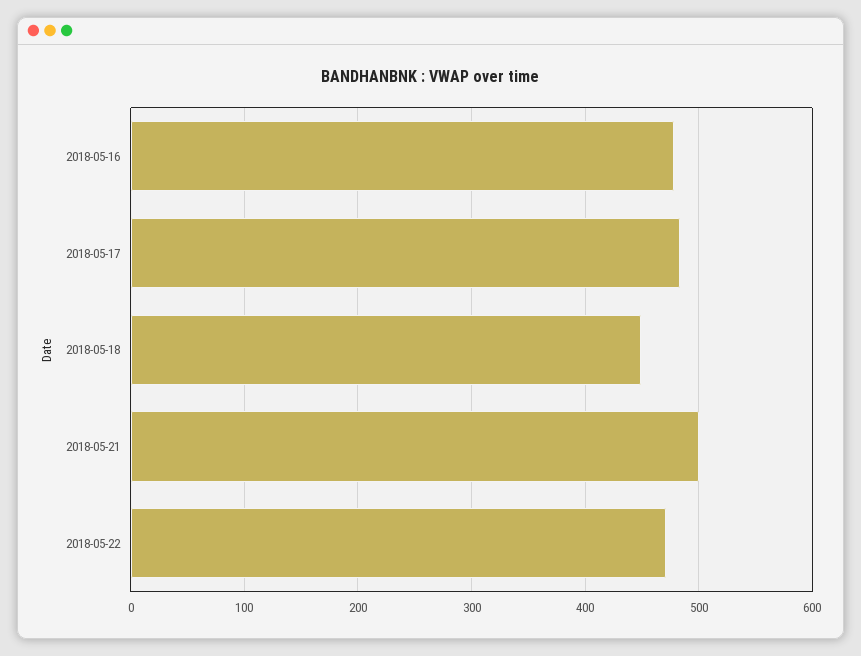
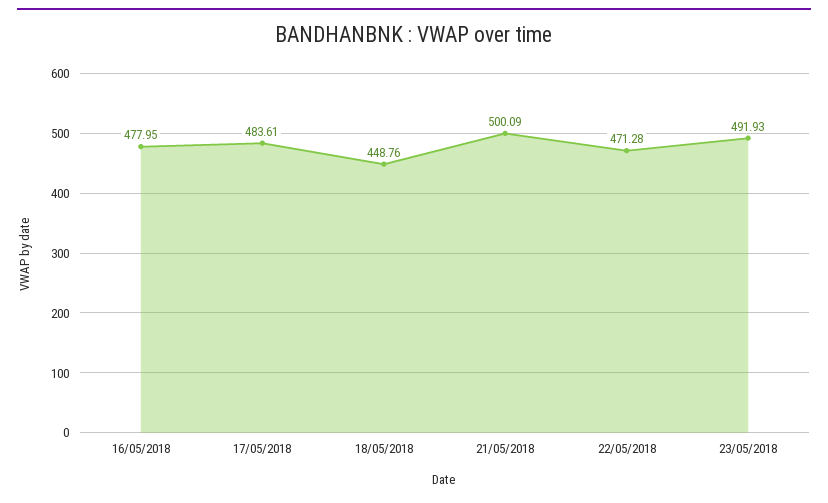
23/05/2018: none -> 491.93

